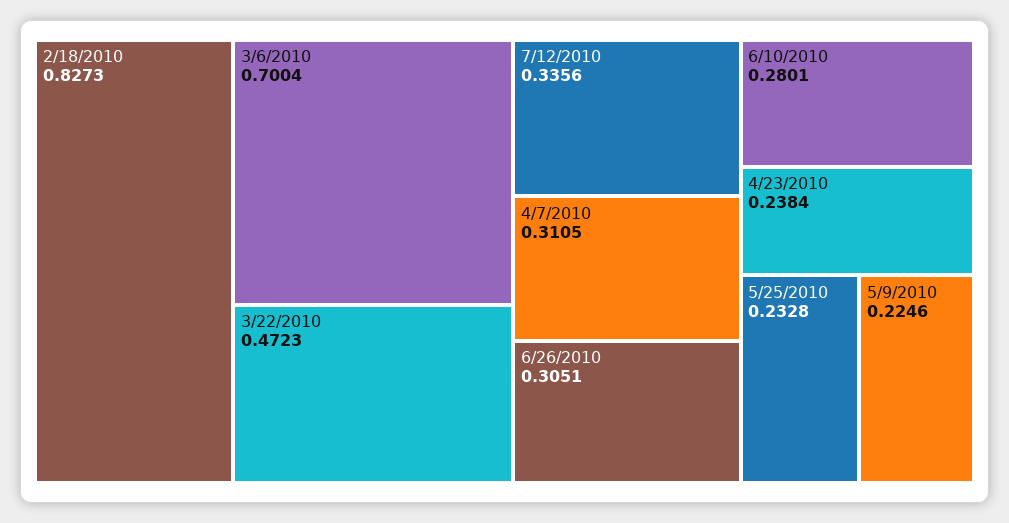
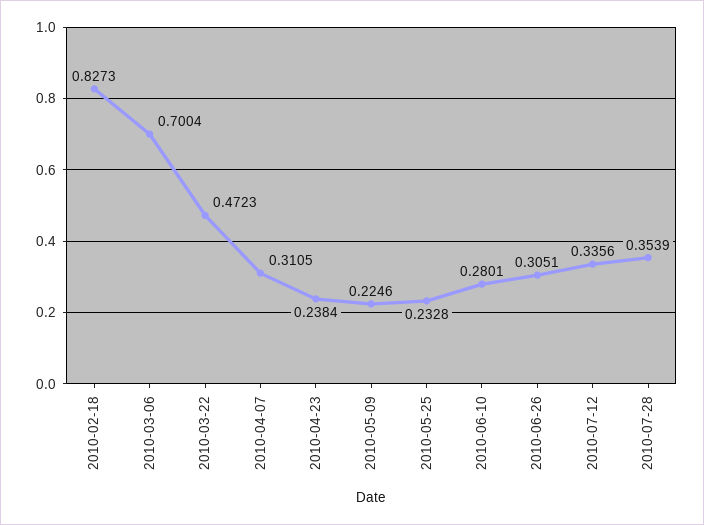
2010-07-28: none -> 0.3539

